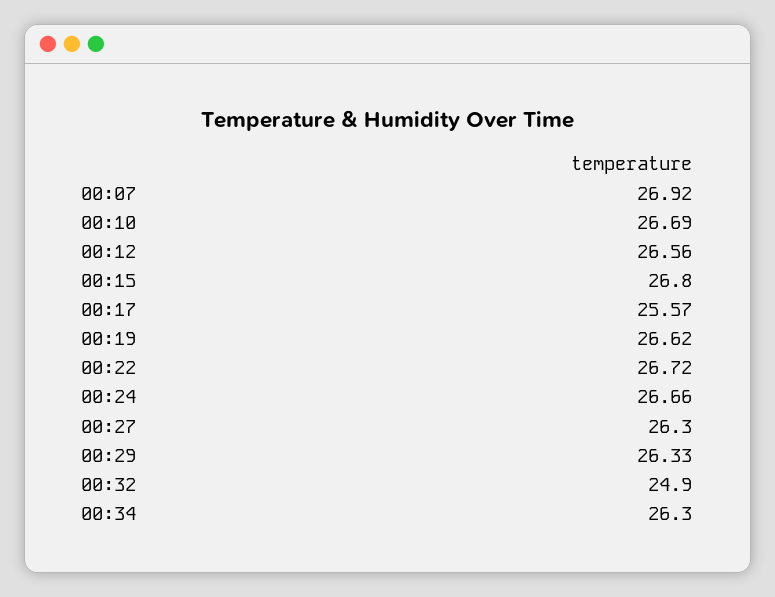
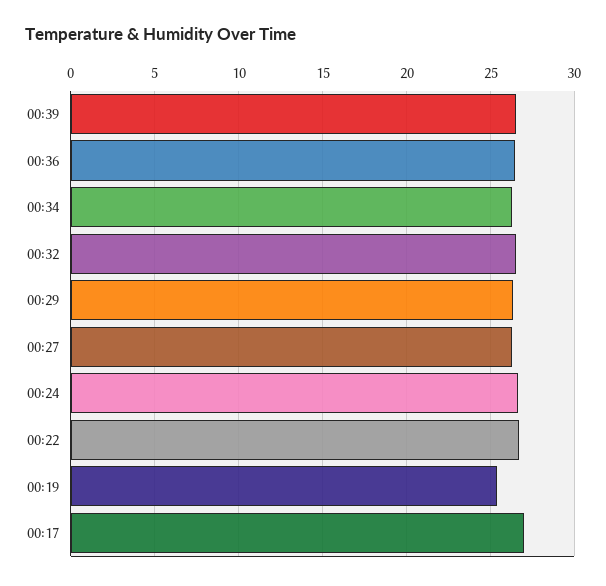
00:07: 26.92 -> none
00:10: 26.69 -> none
00:12: 26.56 -> none
00:15: 26.8 -> none
00:17: 25.57 -> 27
00:19: 26.62 -> 25.5
00:32: 24.9 -> 26.5
00:39: none -> 26.5
00:36: none -> 26.5

